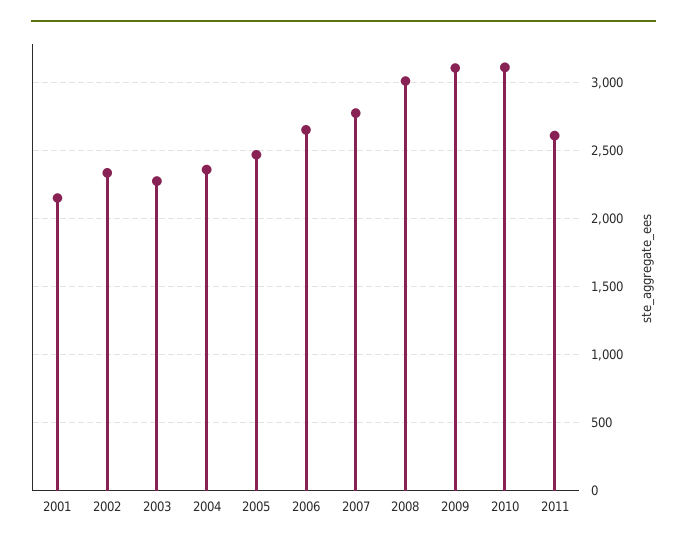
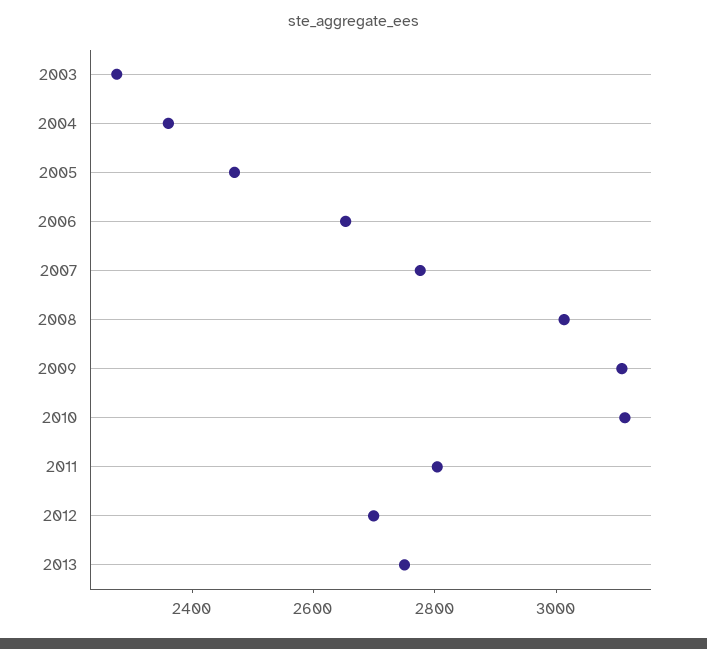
2001: 2150 -> none
2002: 2350 -> none
2011: 2600 -> 2800
2012: none -> 2700
2013: none -> 2750

